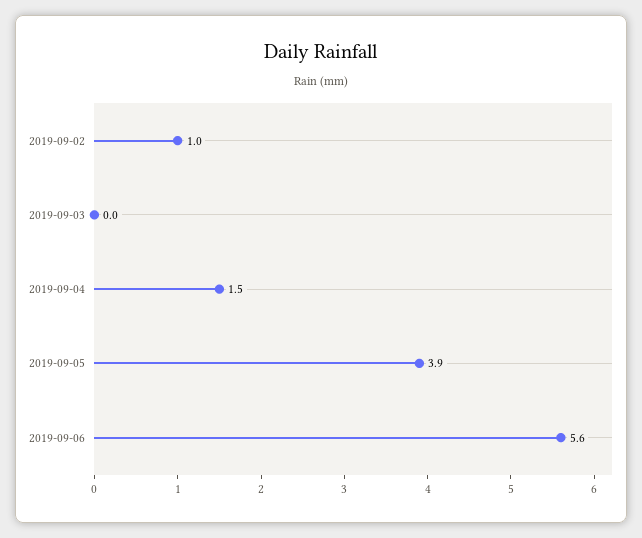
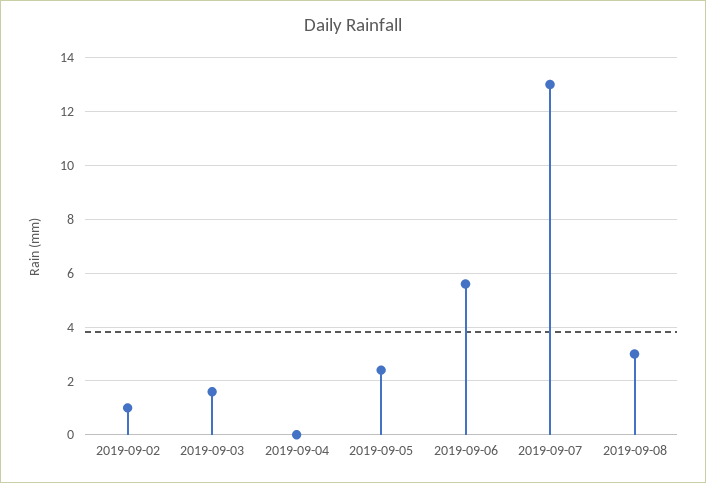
2019-09-03: 0 -> 1.5
2019-09-04: 1.5 -> 0
2019-09-05: 3.9 -> 2.5
2019-09-07: none -> 13
2019-09-08: none -> 3

